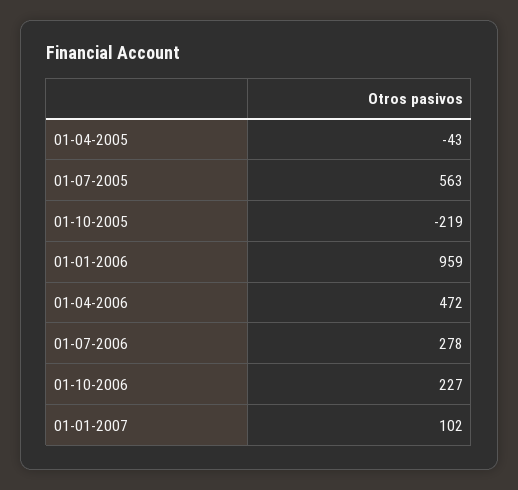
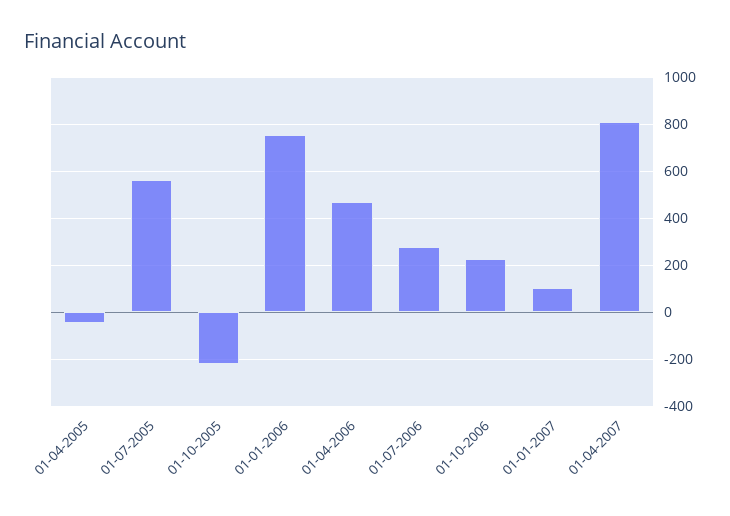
01-01-2006: 959 -> 750
01-04-2007: none -> 800

